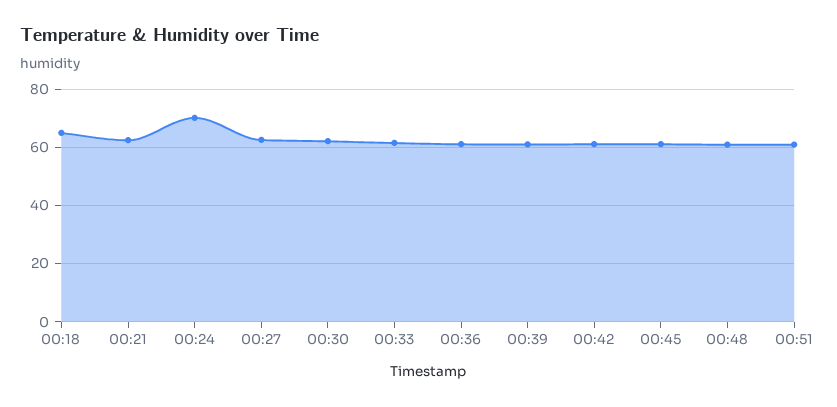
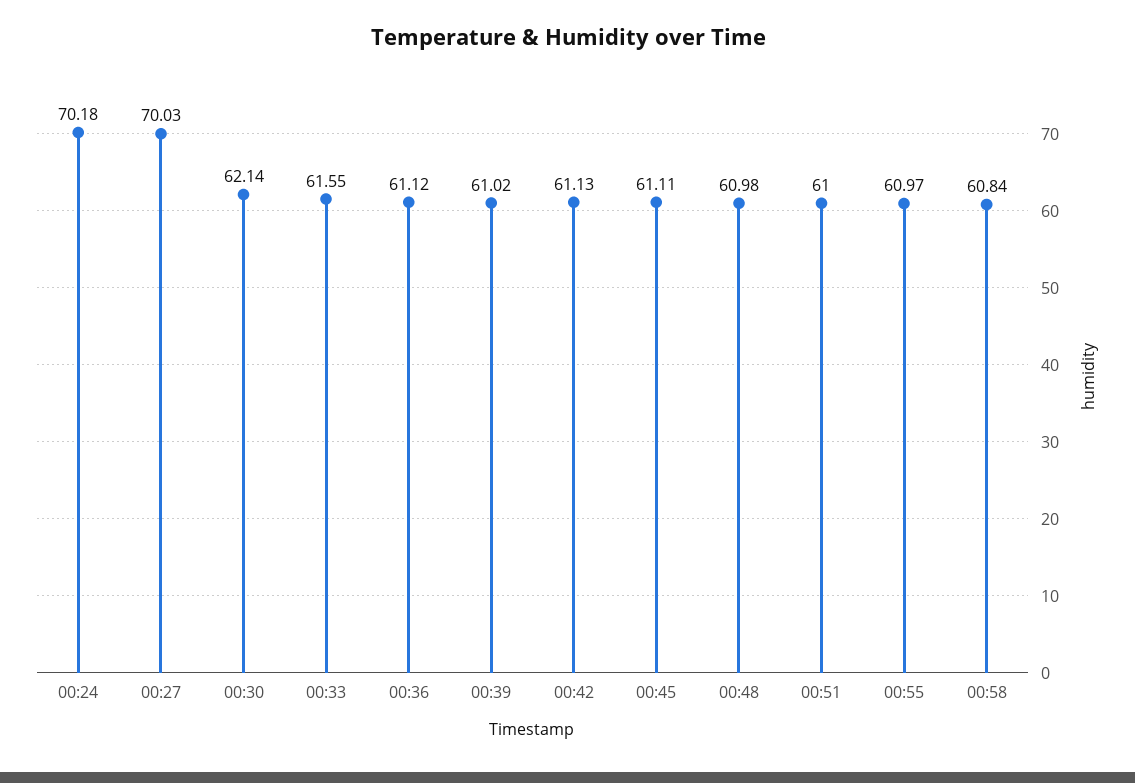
00:18: 65 -> none
00:21: 62.5 -> none
00:27: 62.5 -> 70.03
00:55: none -> 60.97
00:58: none -> 60.84

